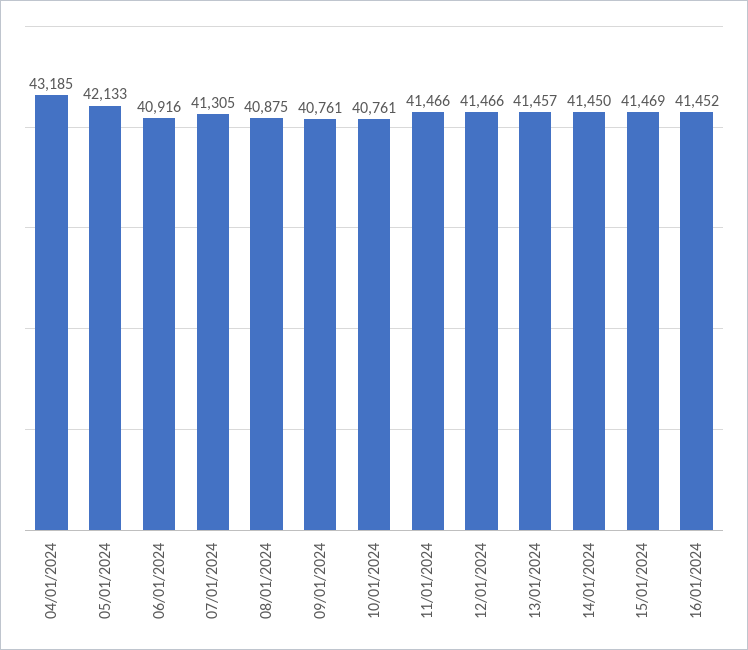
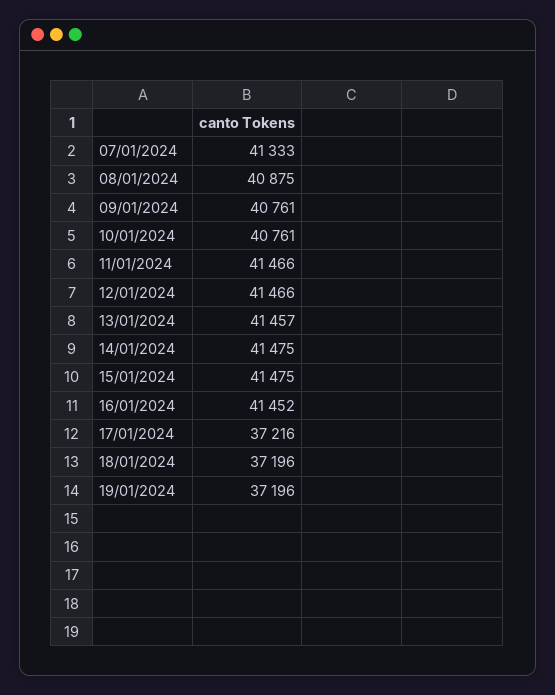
04/01/2024: 43185 -> none
05/01/2024: 42133 -> none
06/01/2024: 40916 -> none
07/01/2024: 41305 -> 41333
14/01/2024: 41450 -> 41475
15/01/2024: 41469 -> 41475
17/01/2024: none -> 37216
18/01/2024: none -> 37196
19/01/2024: none -> 37196

